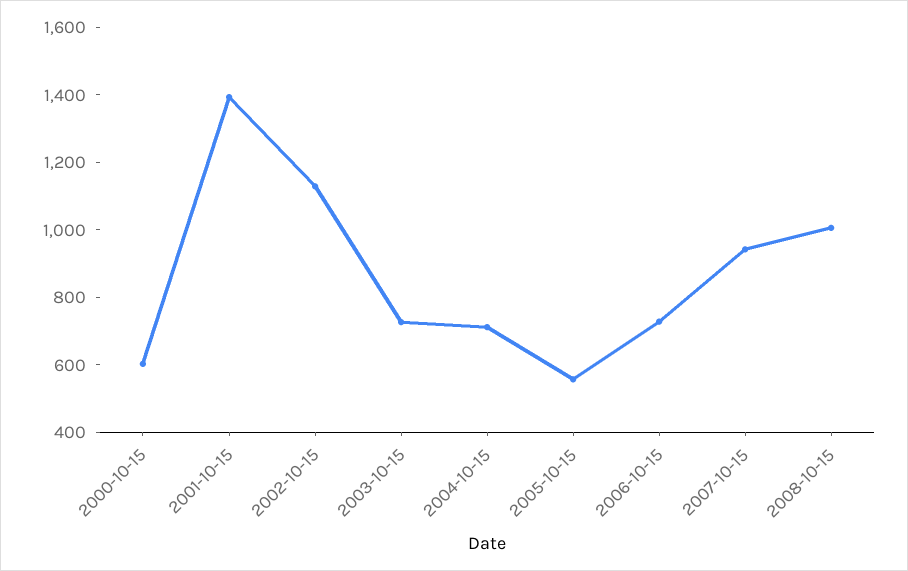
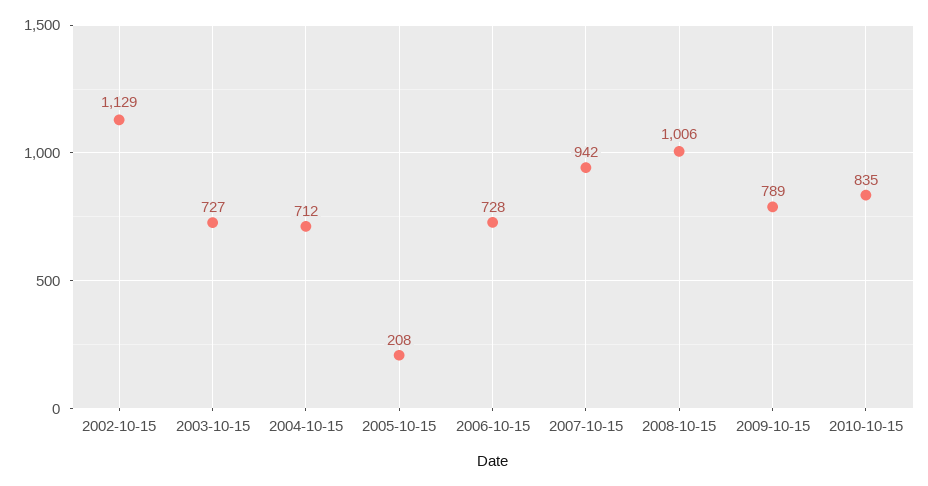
2000-10-15: 600 -> none
2001-10-15: 1400 -> none
2005-10-15: 550 -> 208
2009-10-15: none -> 789
2010-10-15: none -> 835

